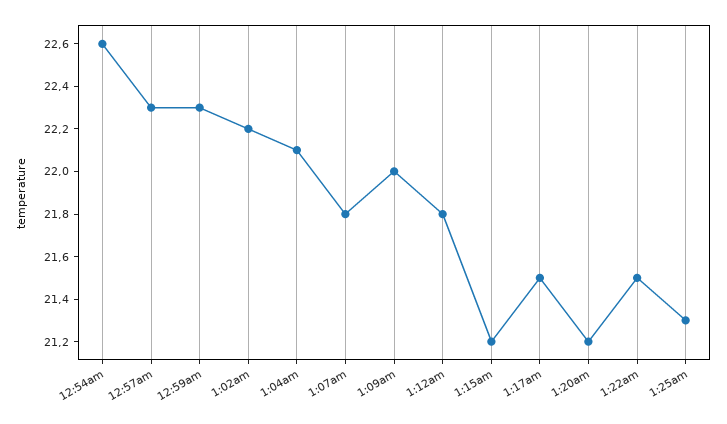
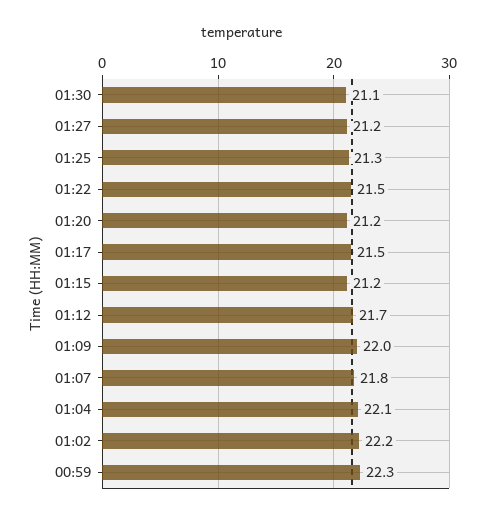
12:54am: 22.6 -> none
12:57am: 22.3 -> none
1:12am: 21.8 -> 21.7
01:30: none -> 21.1
01:27: none -> 21.2

